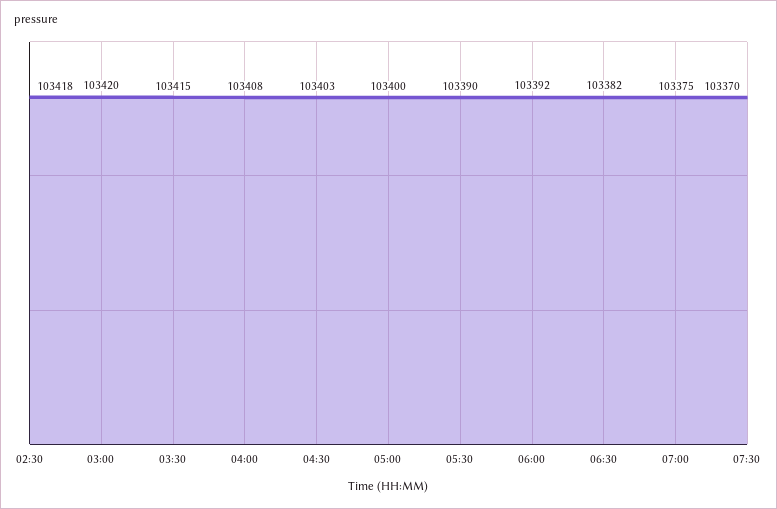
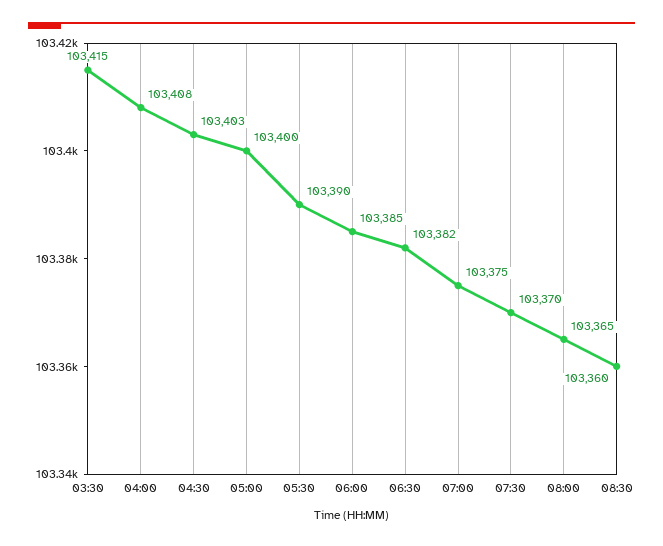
02:30: 103418 -> none
03:00: 103420 -> none
06:00: 103392 -> 103385
08:00: none -> 103365
08:30: none -> 103360

